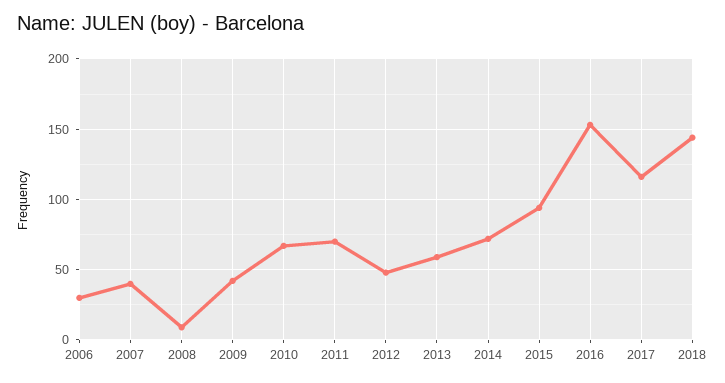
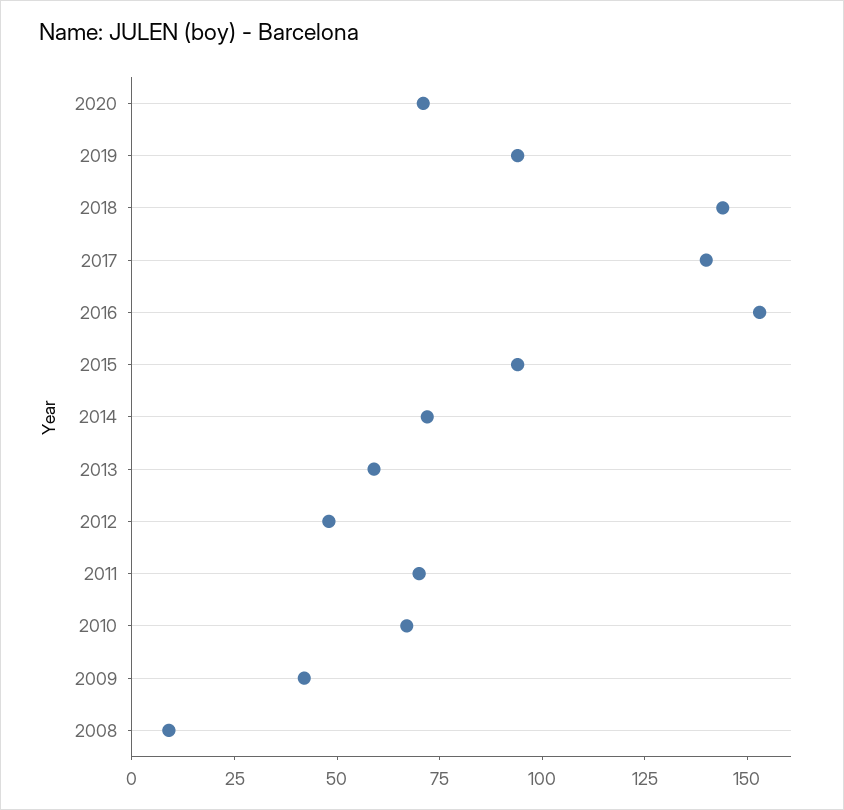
2006: 30 -> none
2007: 40 -> none
2017: 115 -> 140
2020: none -> 70
2019: none -> 95

